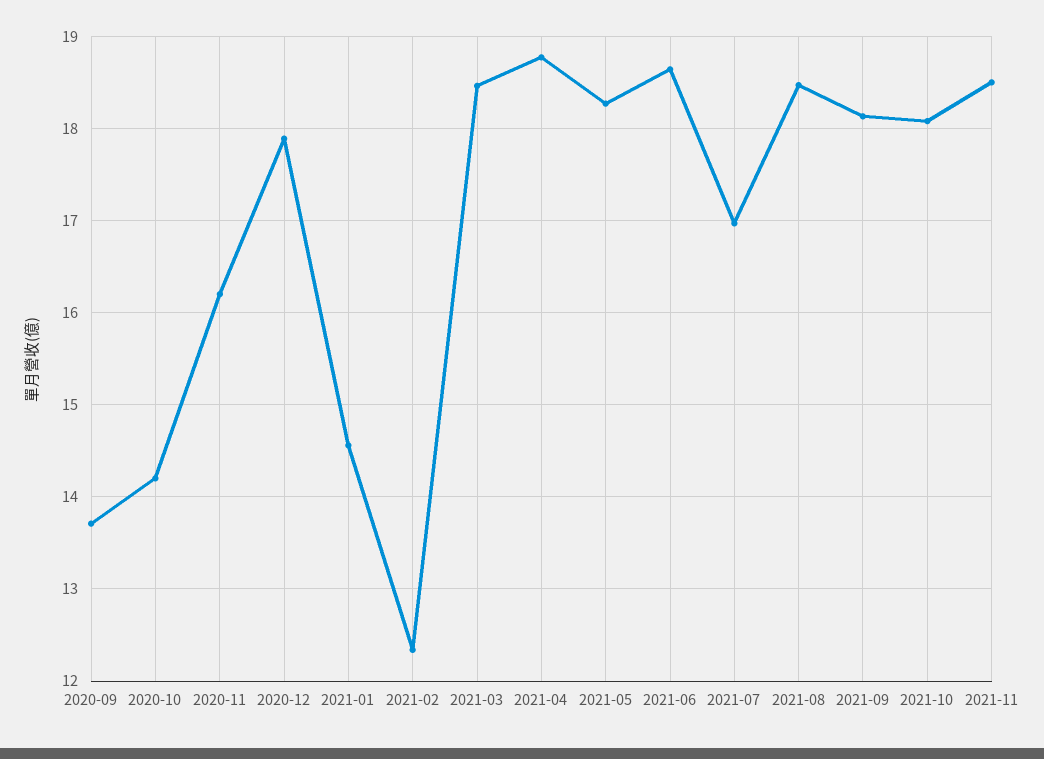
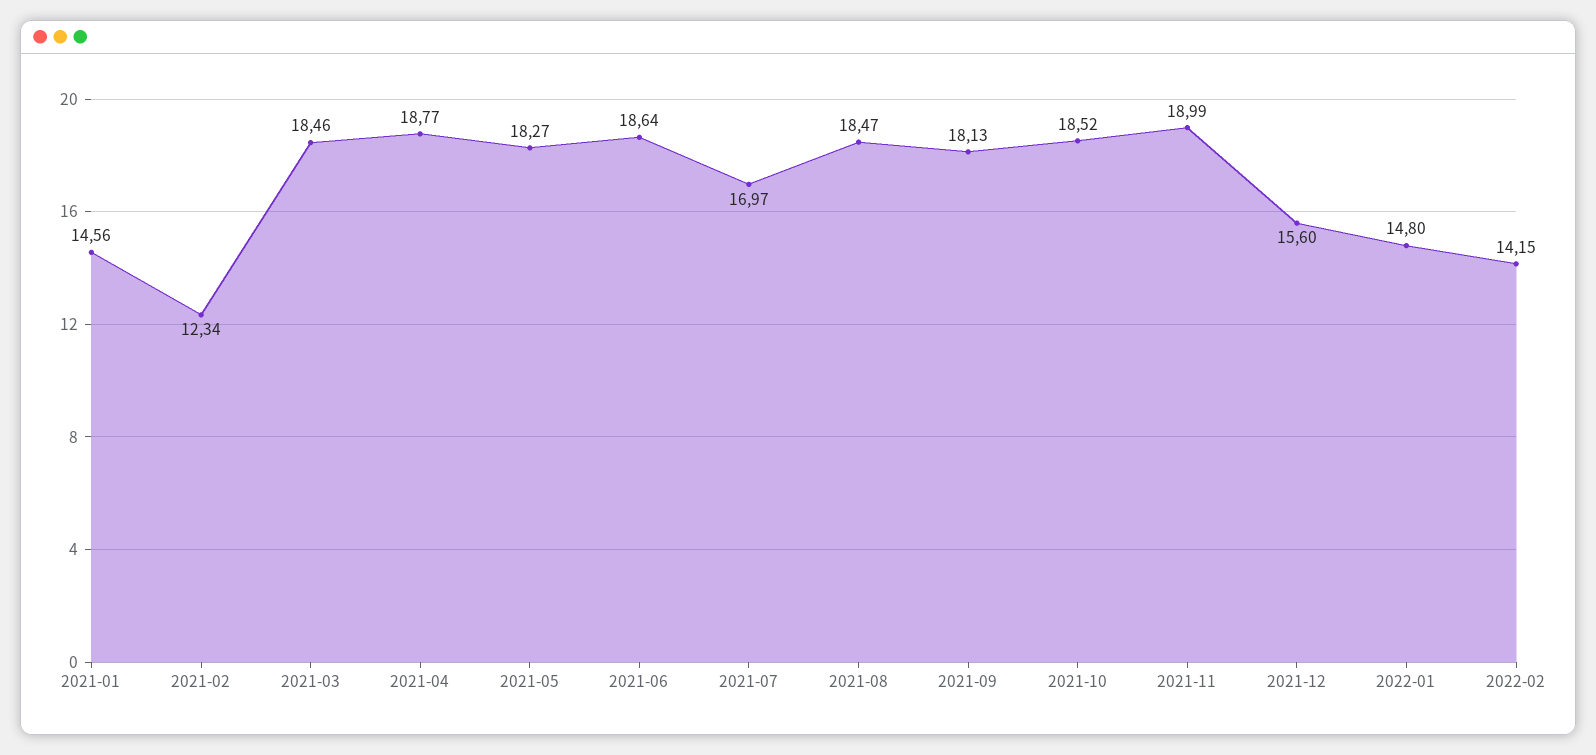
2020-09: 13.7 -> none
2020-10: 14.2 -> none
2020-11: 16.2 -> none
2020-12: 17.9 -> none
2021-10: 18.1 -> 18.52
2021-11: 18.5 -> 18.99
2021-12: none -> 15.6
2022-01: none -> 14.8
2022-02: none -> 14.15

